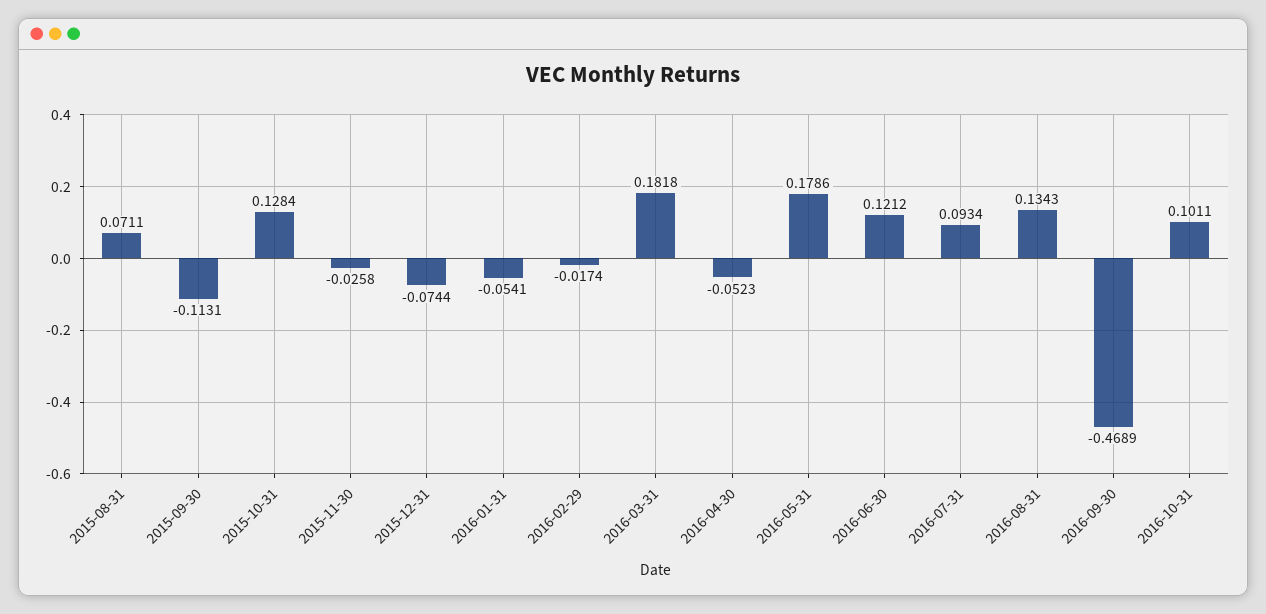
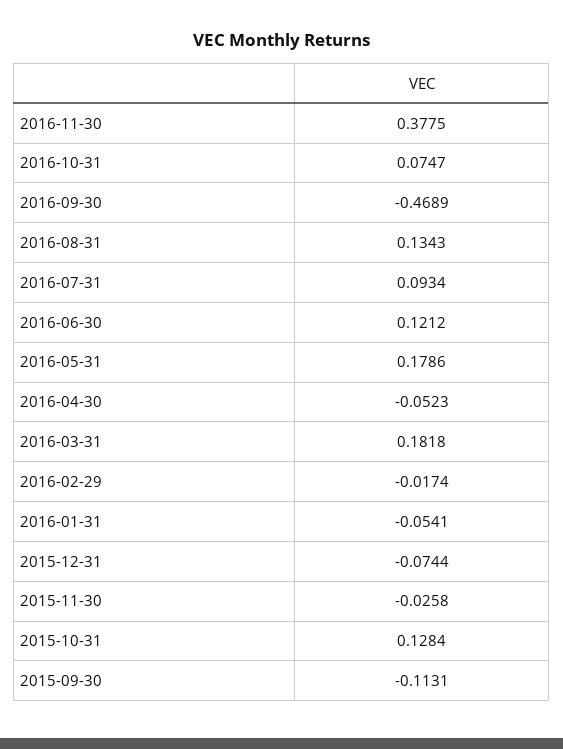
2015-08-31: 0.0711 -> none
2016-10-31: 0.1011 -> 0.0747
2016-11-30: none -> 0.3775

